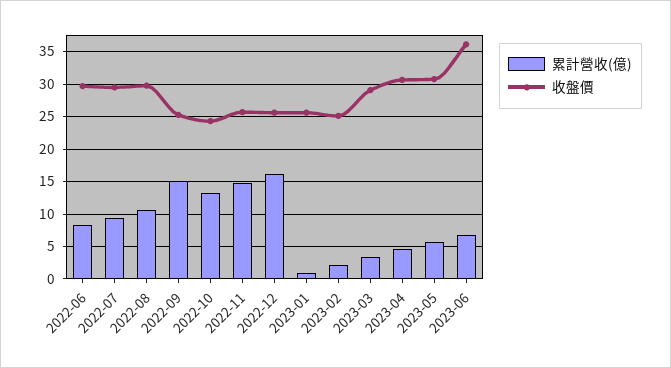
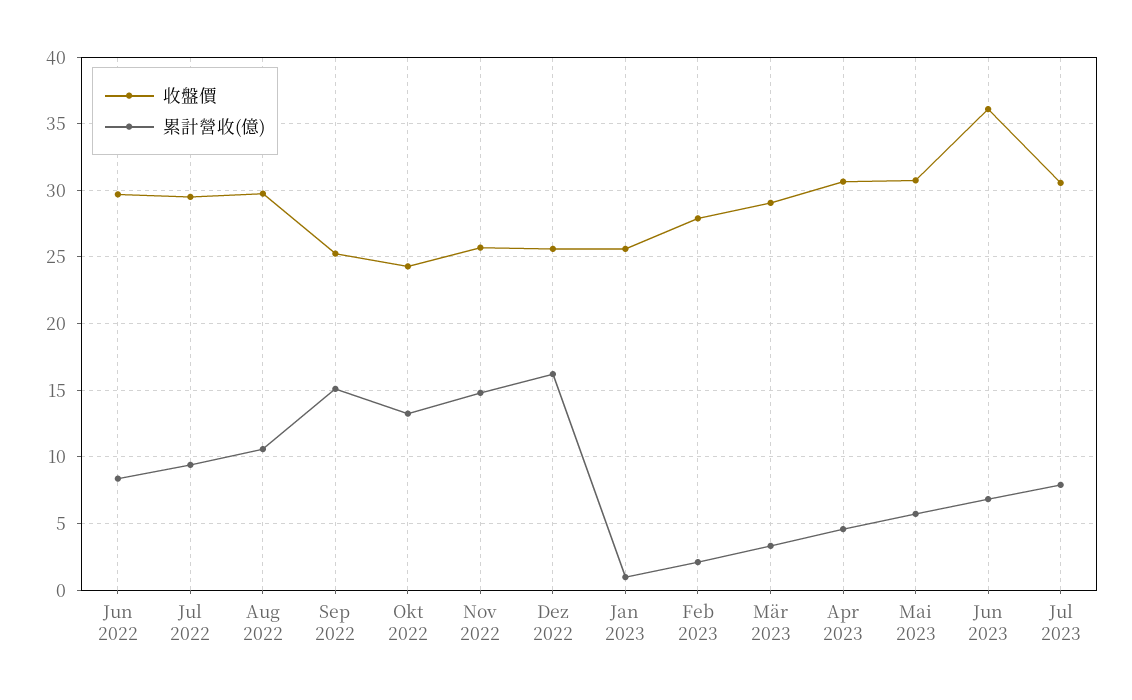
收盤價, 2023-02: 25 -> 28
收盤價, Jul 2023: none -> 30.5
累計營收(億), Jul 2023: none -> 8

